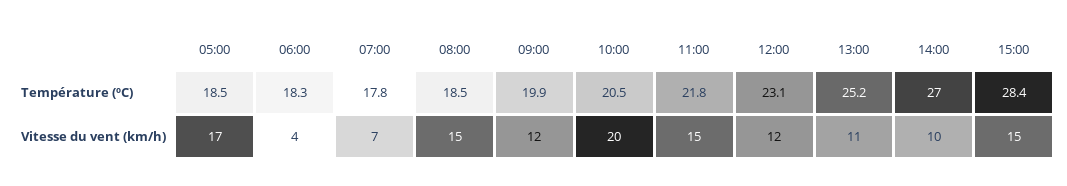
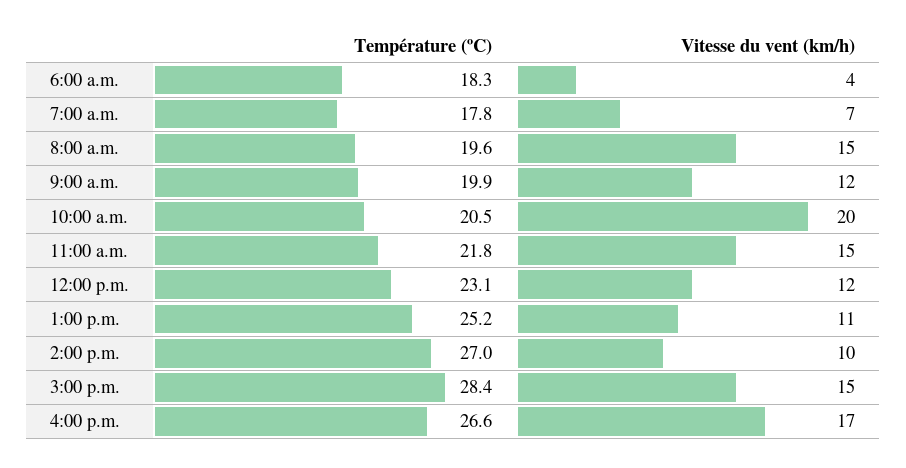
05:00, Température (ºC): 18.5 -> none
08:00, Température (ºC): 18.5 -> 19.6
05:00, Vitesse du vent (km/h): 17 -> none
4:00 p.m., Température (ºC): none -> 26.6
4:00 p.m., Vitesse du vent (km/h): none -> 17

